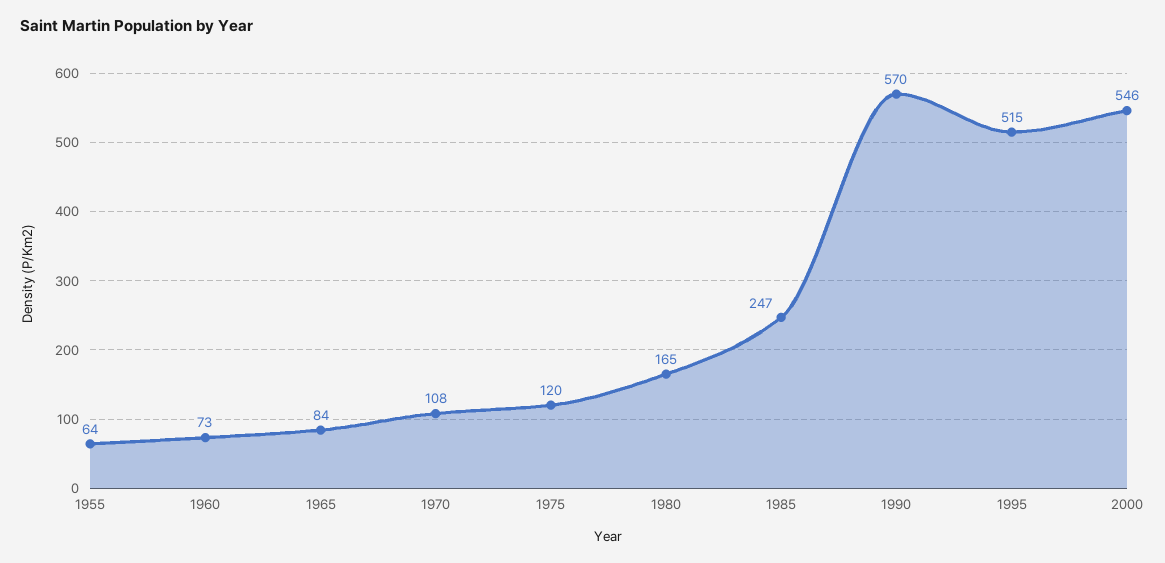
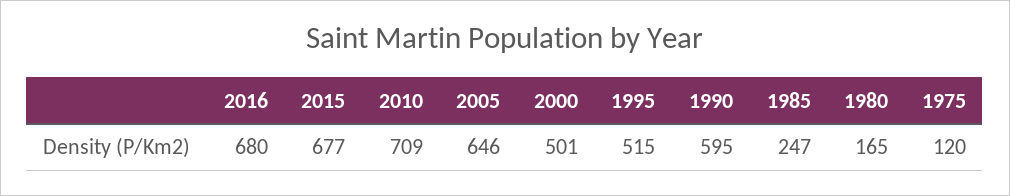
1955: 64 -> none
1960: 73 -> none
1965: 84 -> none
1970: 108 -> none
1990: 570 -> 595
2000: 546 -> 501
2016: none -> 680
2015: none -> 677
2010: none -> 709
2005: none -> 646

